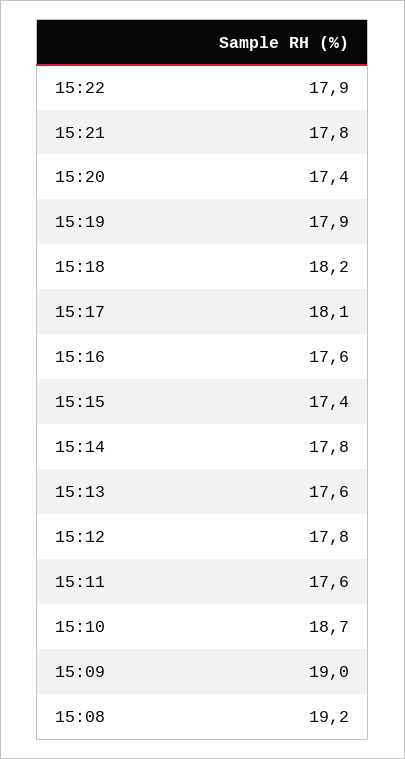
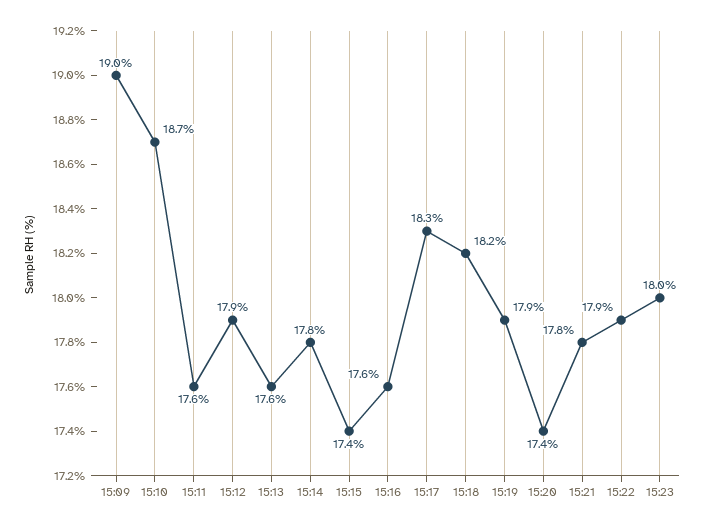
15:17: 18.1 -> 18.3
15:12: 17.8 -> 17.9
15:08: 19.2 -> none
15:23: none -> 18

